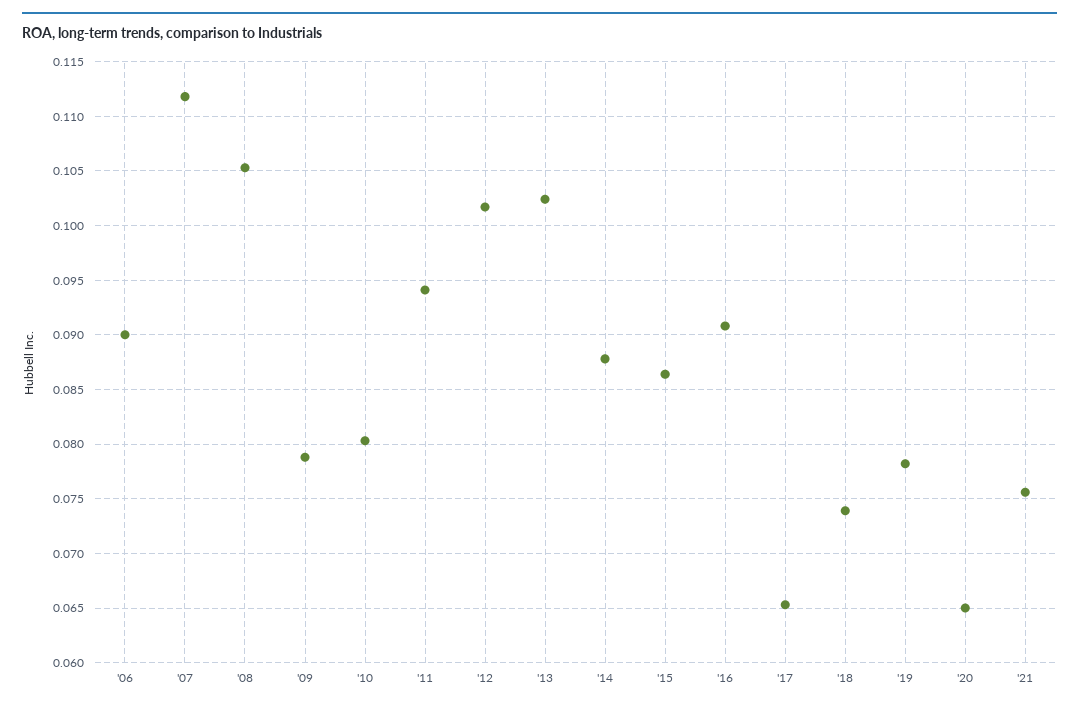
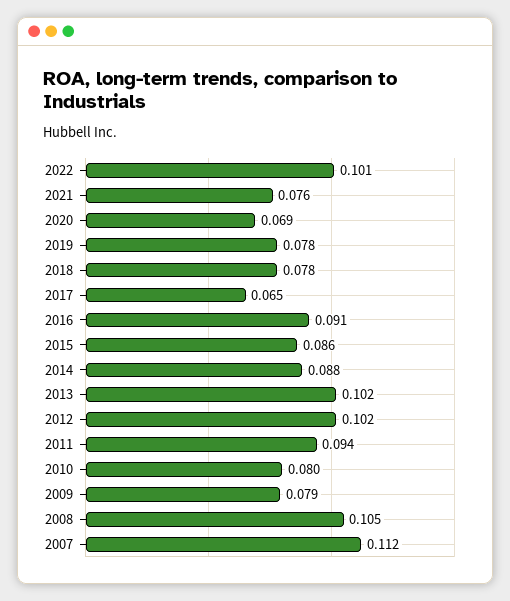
'06: 0.09 -> none
'18: 0.074 -> 0.078
'20: 0.065 -> 0.069
2022: none -> 0.101

